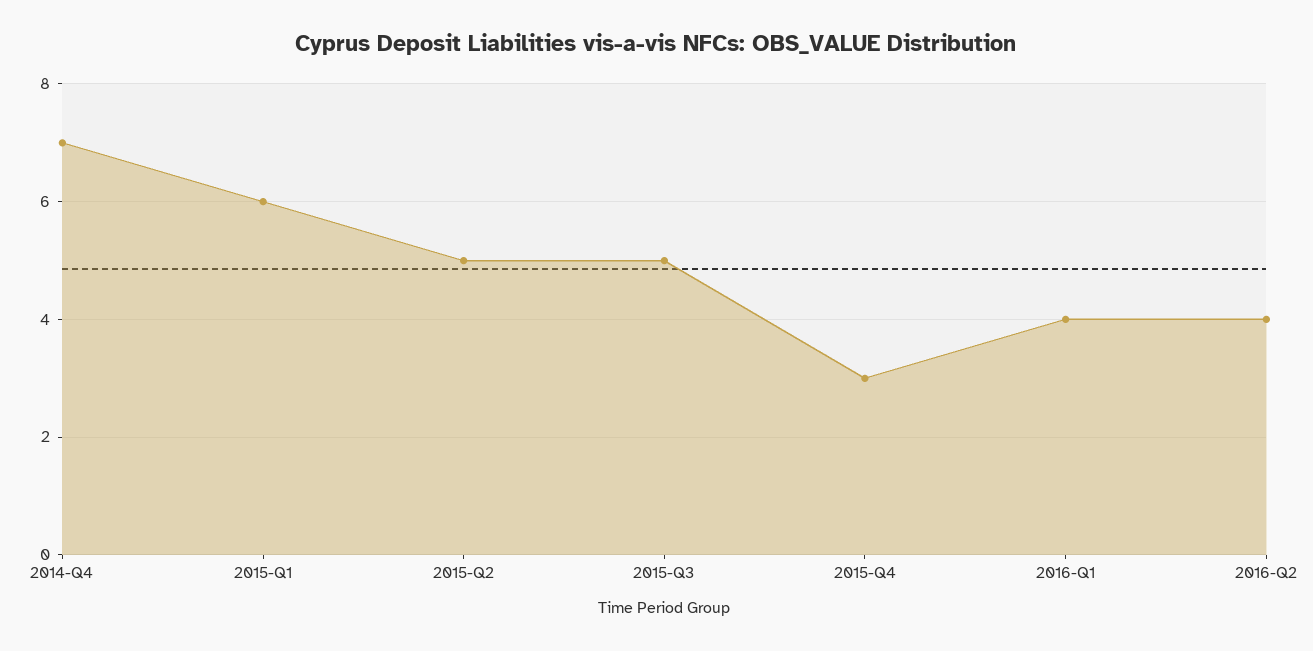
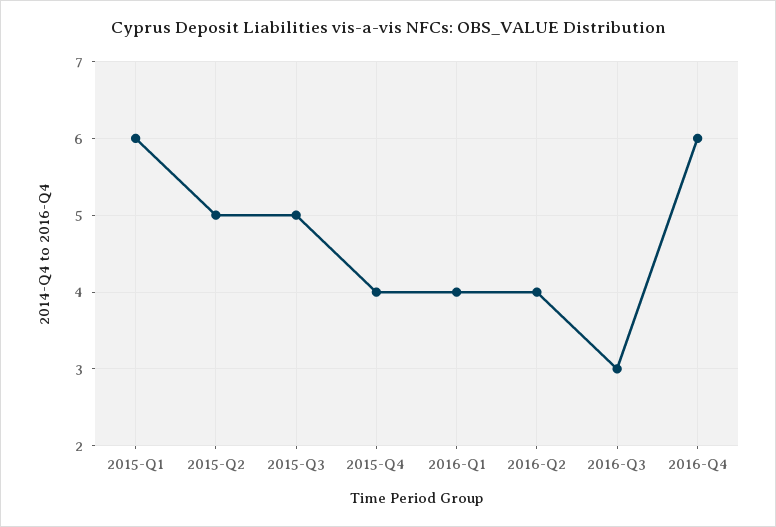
2014-Q4: 7 -> none
2015-Q4: 3 -> 4
2016-Q3: none -> 3
2016-Q4: none -> 6

